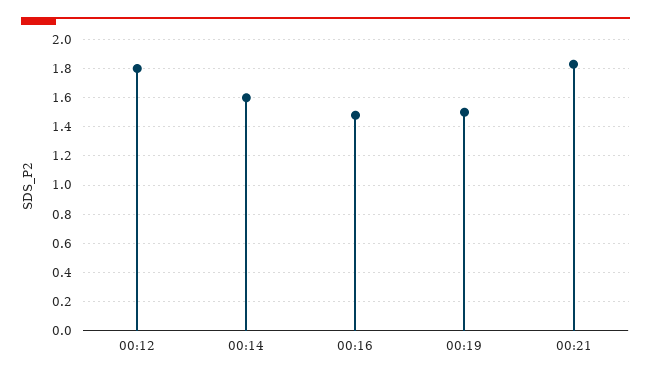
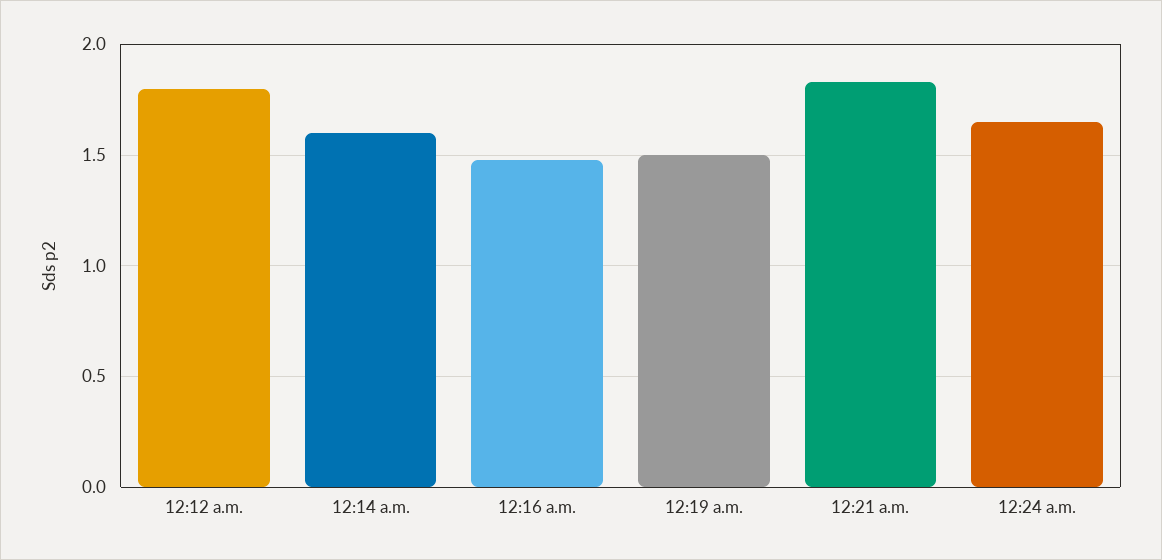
12:24 a.m.: none -> 1.65

